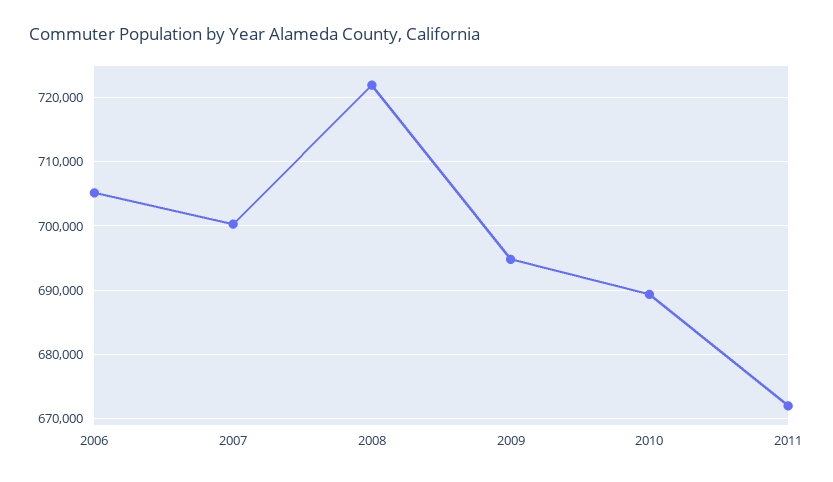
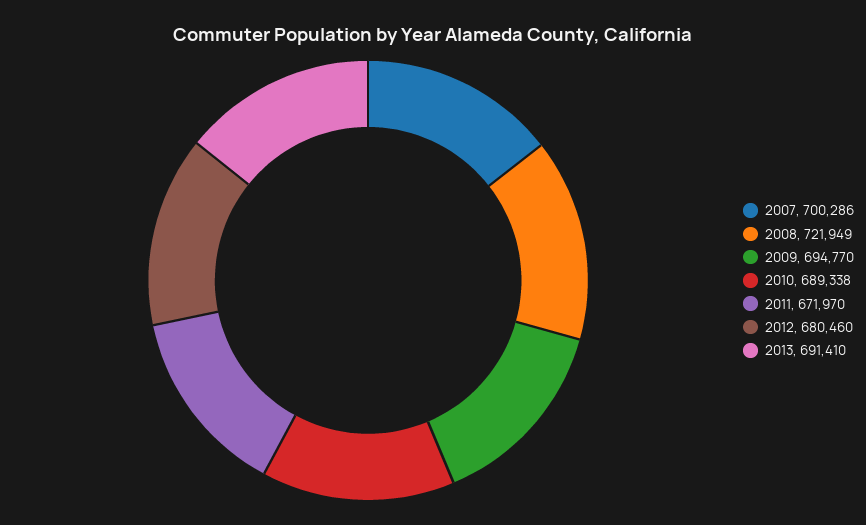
2006: 705000 -> none
2012: none -> 680460
2013: none -> 691410

